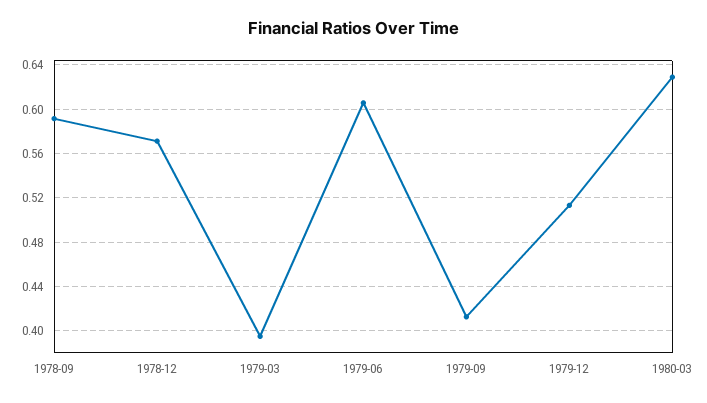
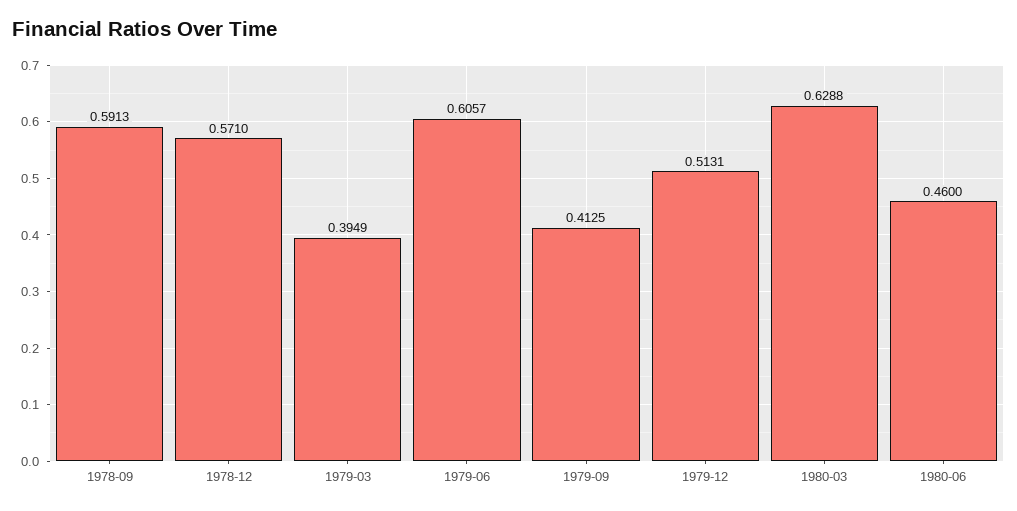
1980-06: none -> 0.46

